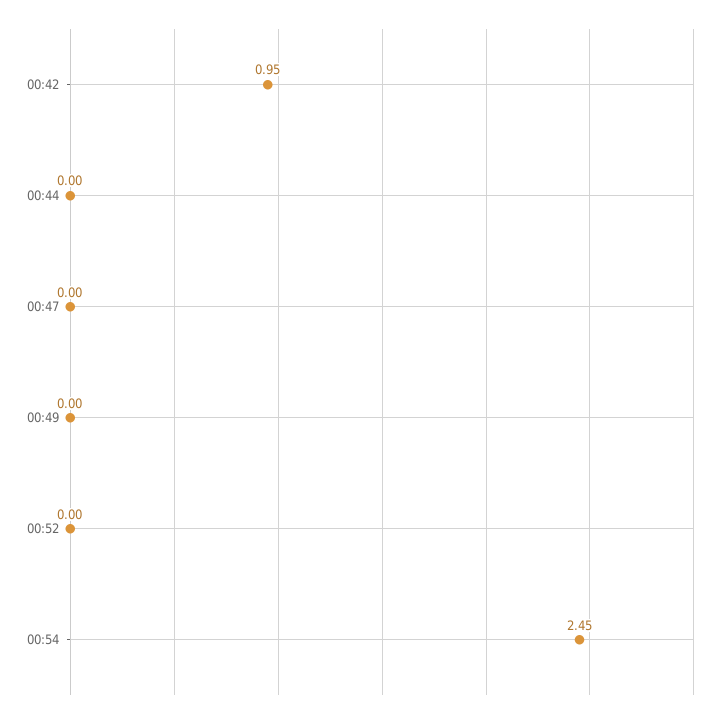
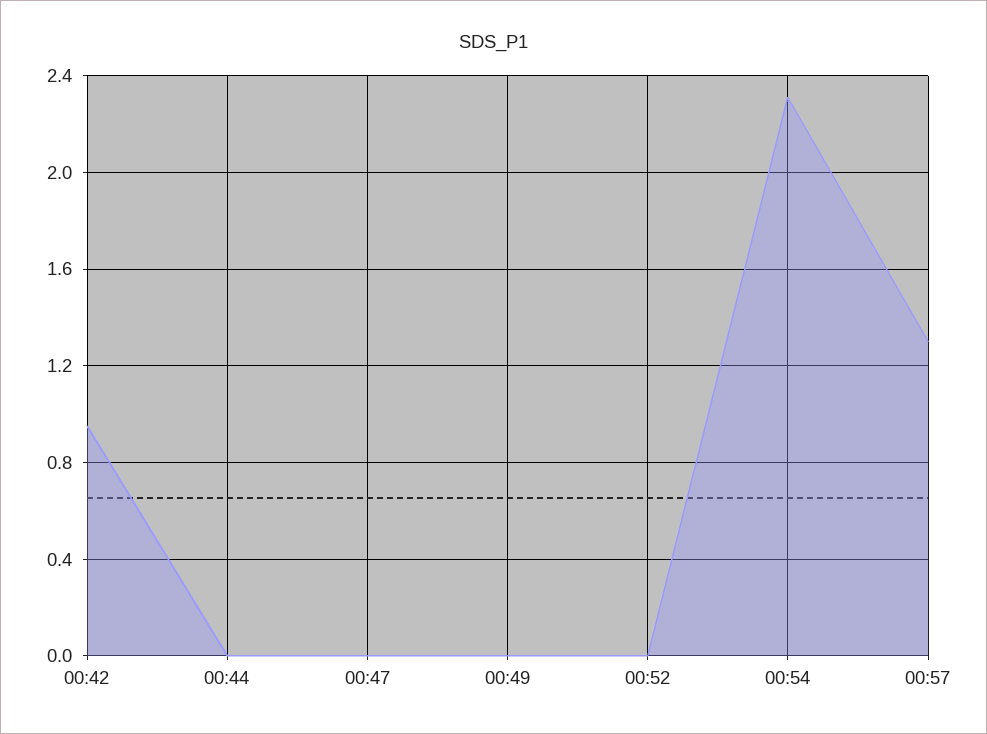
00:54: 2.45 -> 2.3
00:57: none -> 1.3

